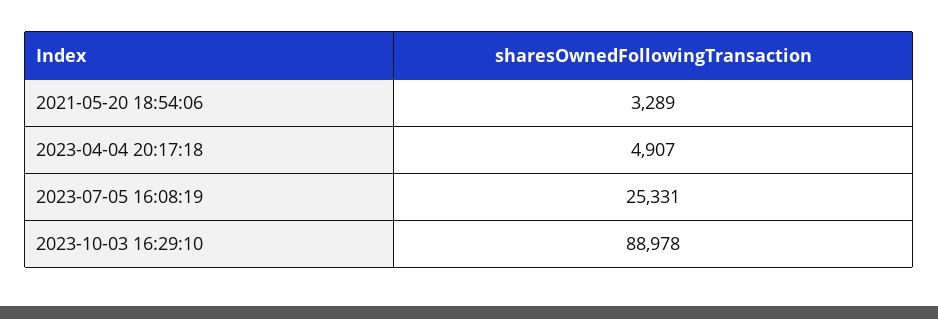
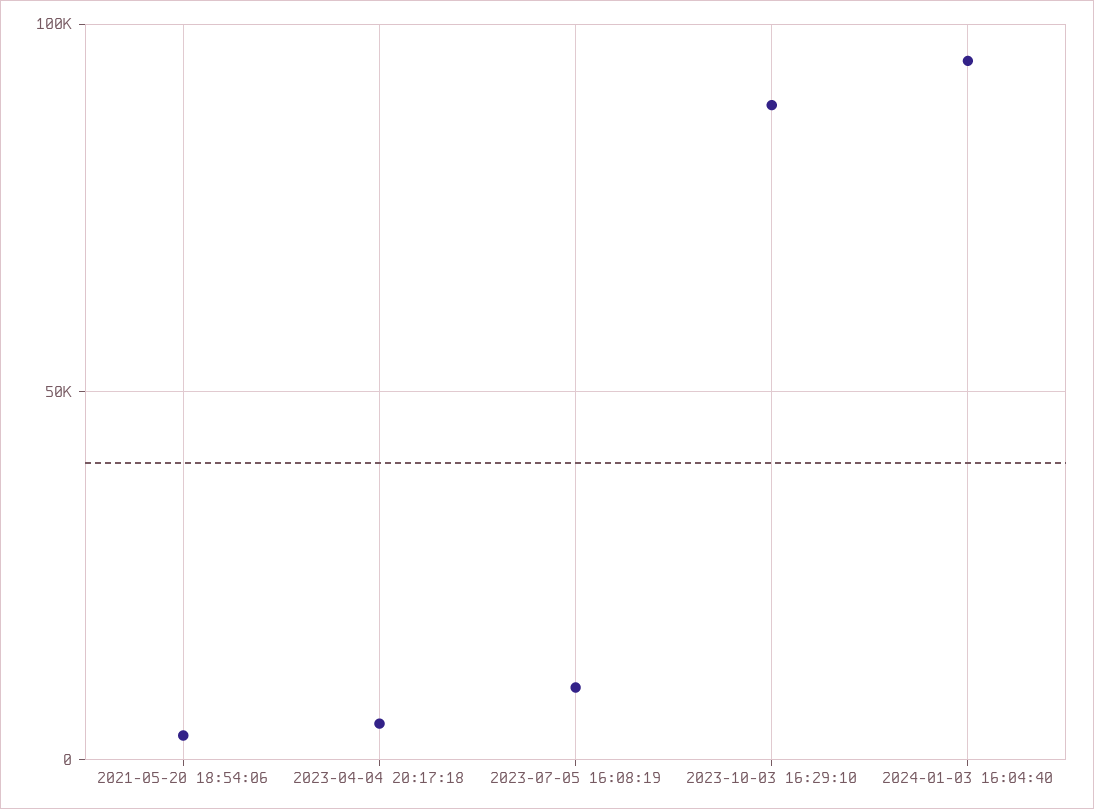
2023-07-05 16:08:19: 25331 -> 10000
2024-01-03 16:04:40: none -> 95000

